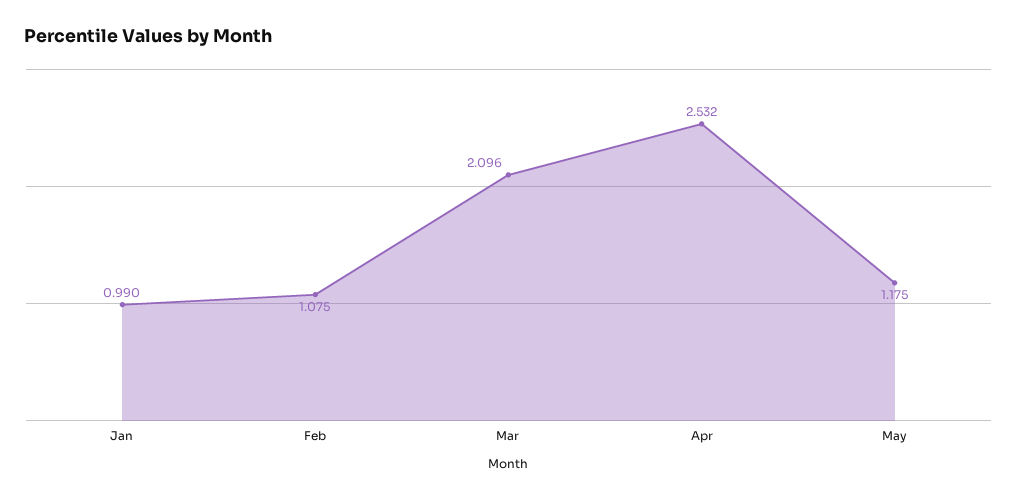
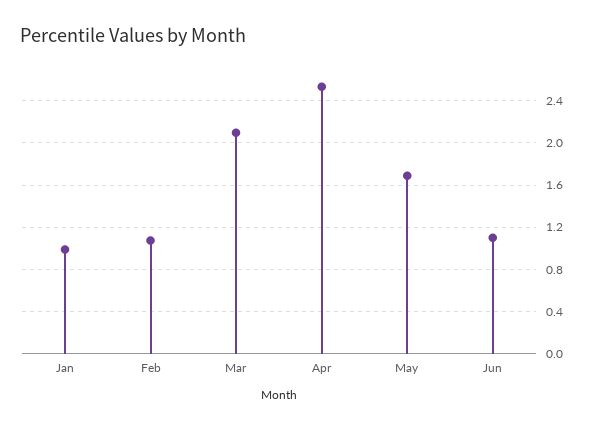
May: 1.175 -> 1.7
Jun: none -> 1.1

